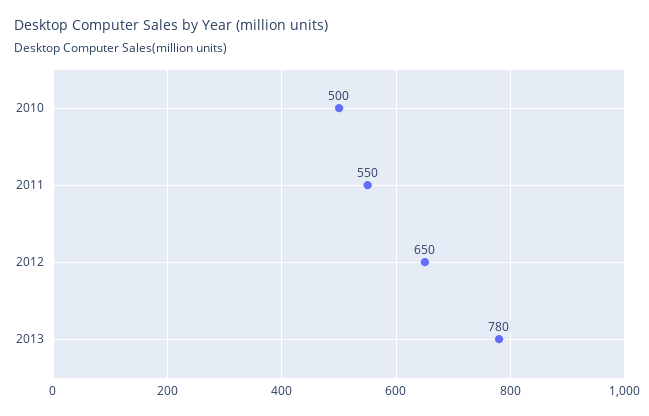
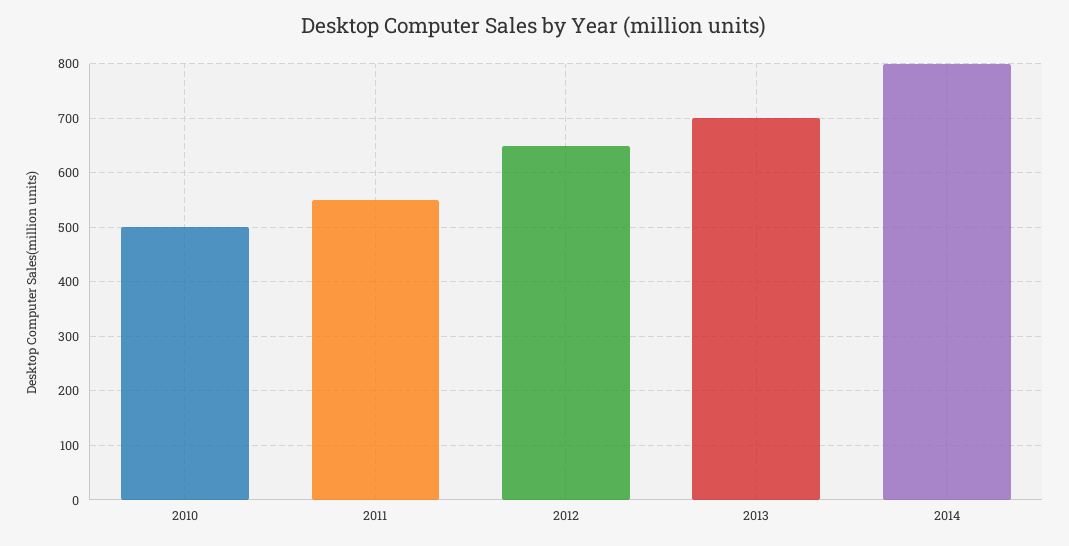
2013: 780 -> 700
2014: none -> 800

